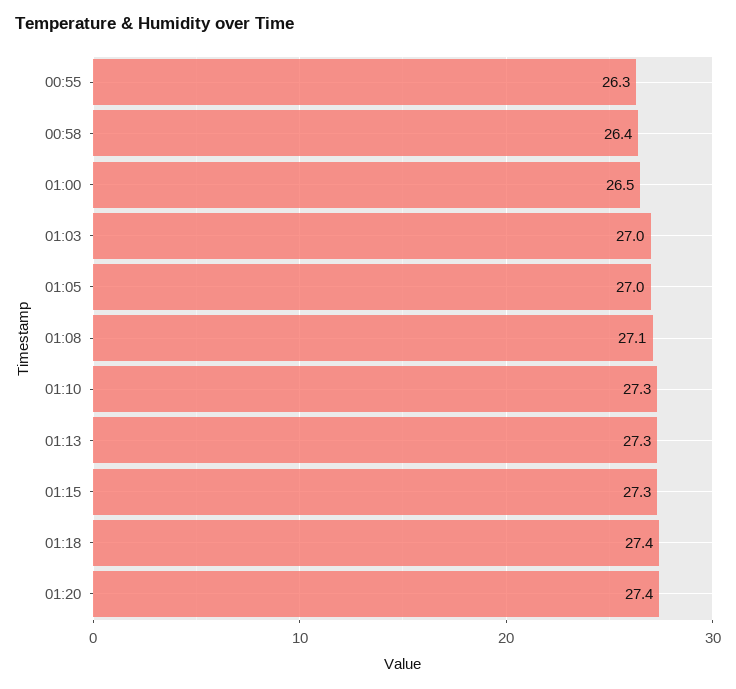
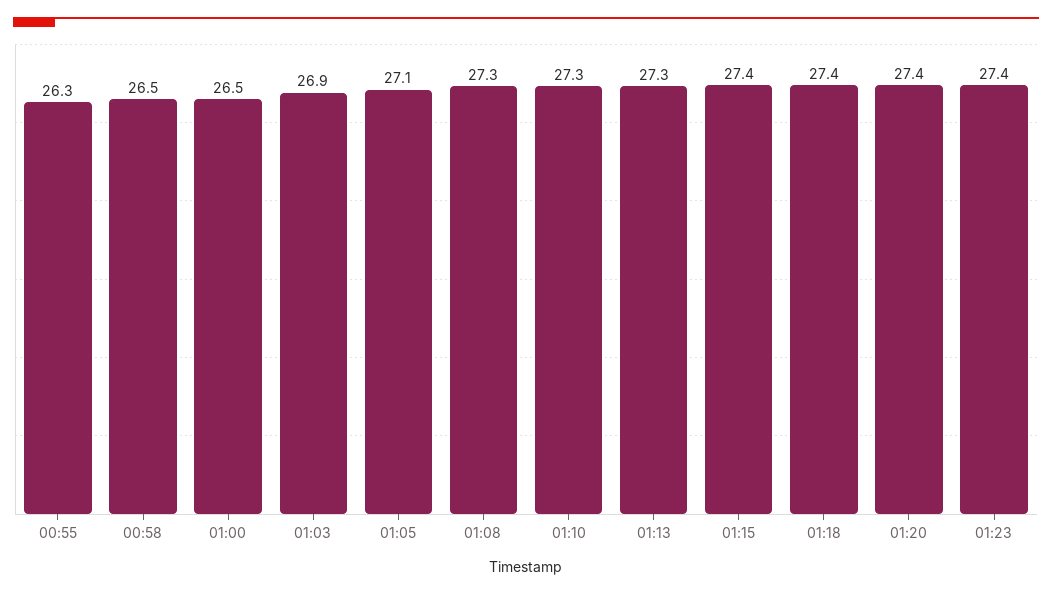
00:58: 26.4 -> 26.5
01:03: 27 -> 26.9
01:05: 27 -> 27.1
01:08: 27.1 -> 27.3
01:15: 27.3 -> 27.4
01:23: none -> 27.4

